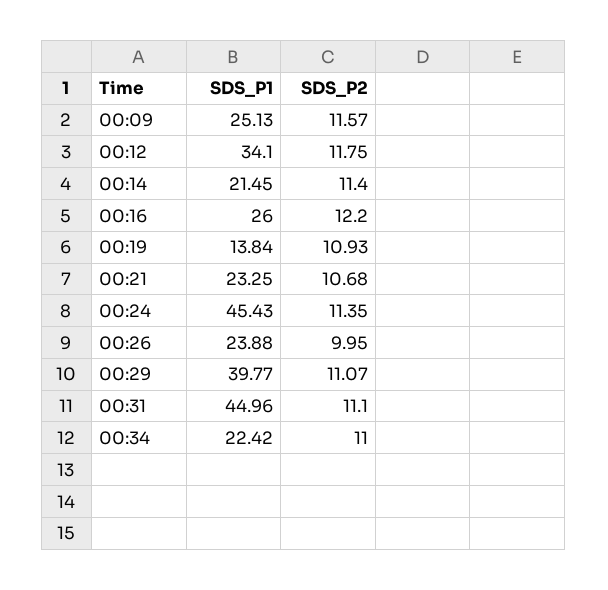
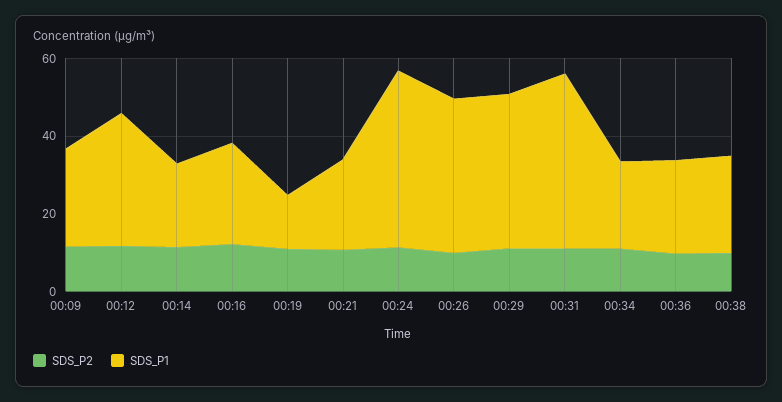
SDS_P1, 00:26: 23.88 -> 40
SDS_P2, 00:36: none -> 10
SDS_P1, 00:36: none -> 25
SDS_P2, 00:38: none -> 10
SDS_P1, 00:38: none -> 25

